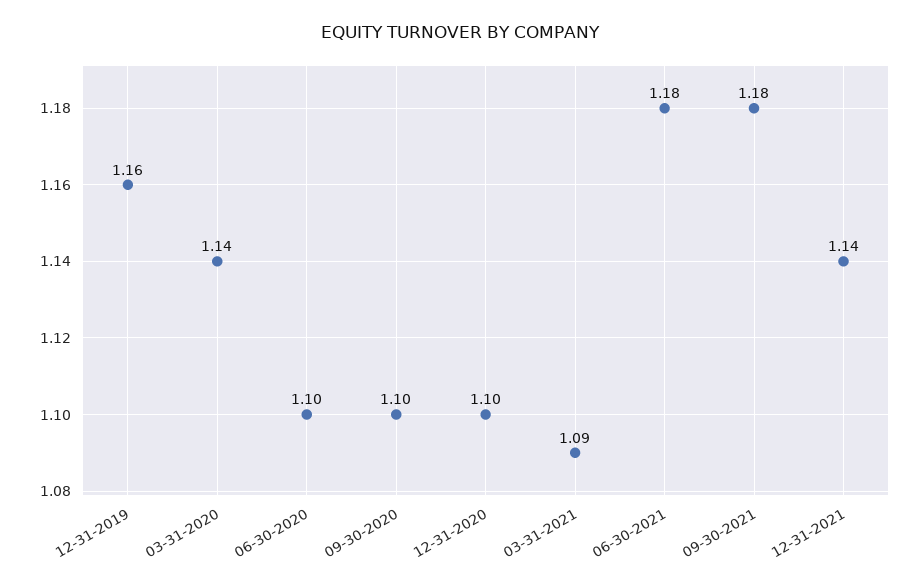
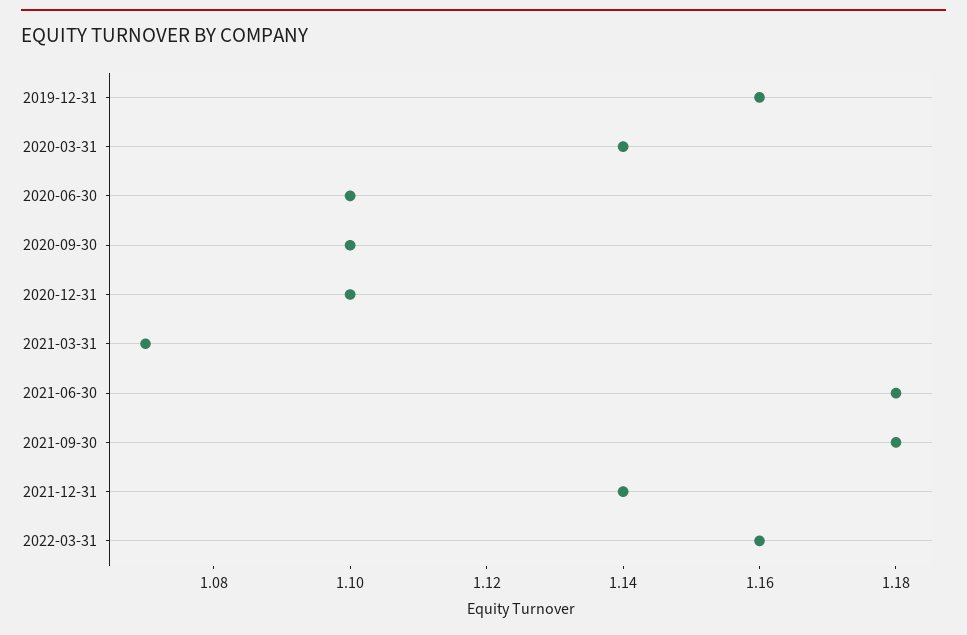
03-31-2021: 1.09 -> 1.07
2022-03-31: none -> 1.16

